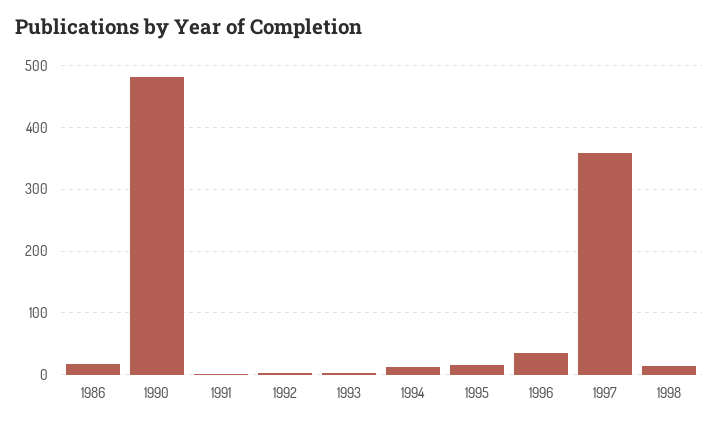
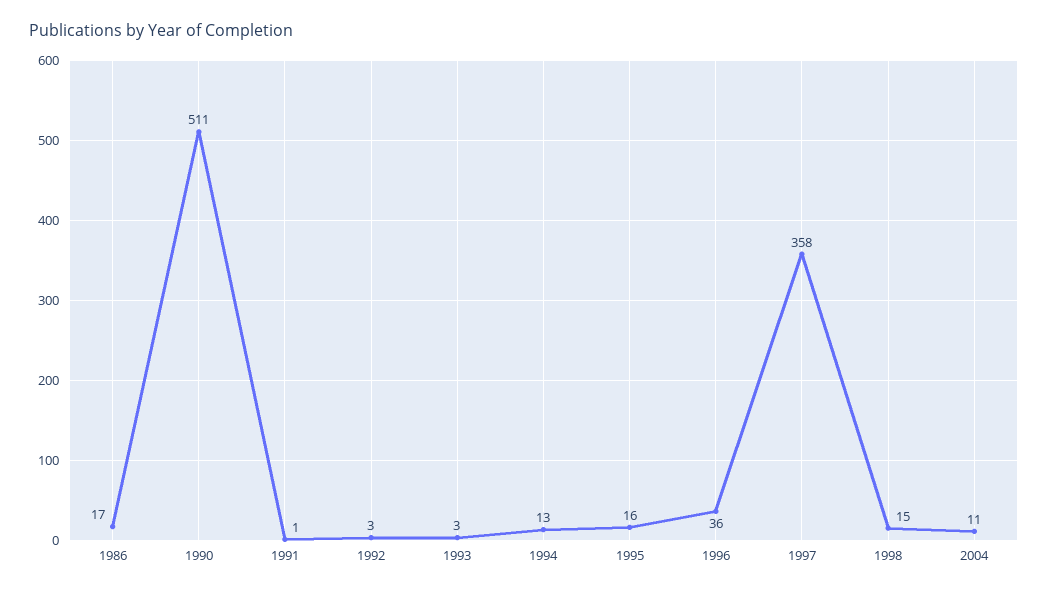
1990: 480 -> 511
2004: none -> 11

